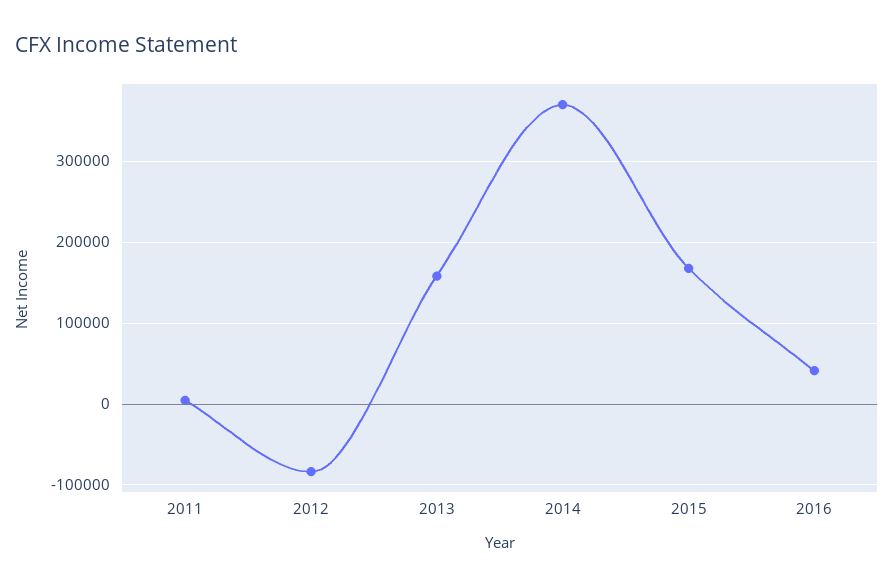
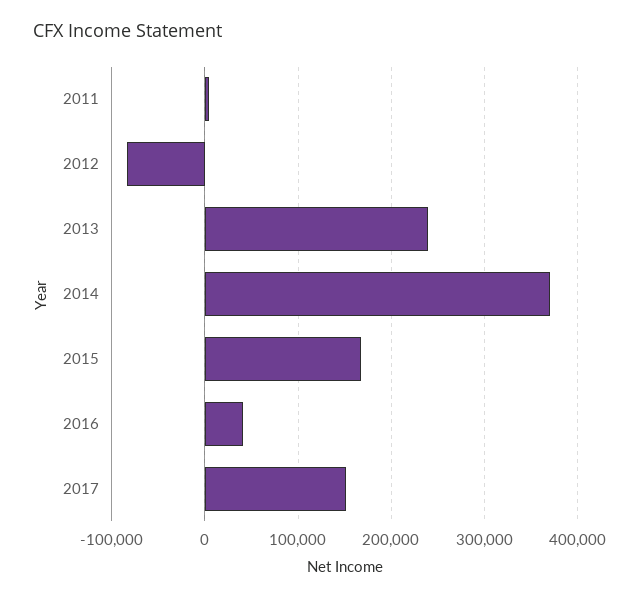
2013: 160000 -> 240000
2017: none -> 150000

